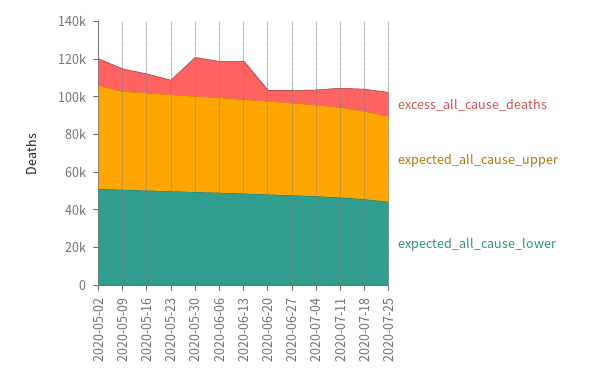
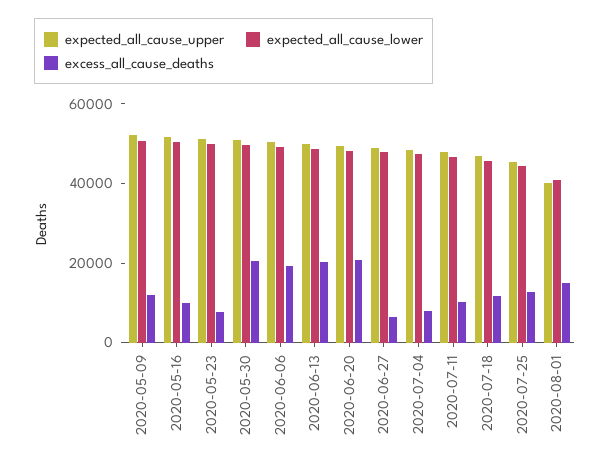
excess_all_cause_deaths, 2020-05-02: 15000 -> none
expected_all_cause_upper, 2020-05-02: 55000 -> none
expected_all_cause_lower, 2020-05-02: 50000 -> none
excess_all_cause_deaths, 2020-06-20: 5000 -> 20000
expected_all_cause_upper, 2020-08-01: none -> 40000
expected_all_cause_lower, 2020-08-01: none -> 40000
excess_all_cause_deaths, 2020-08-01: none -> 15000

